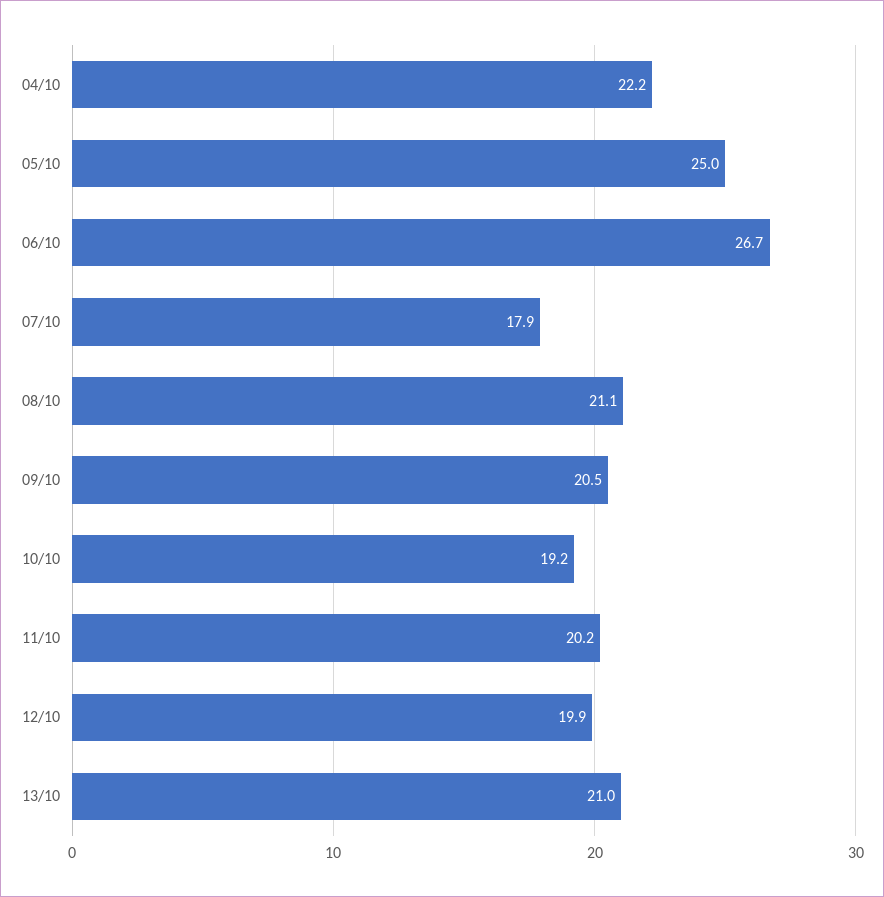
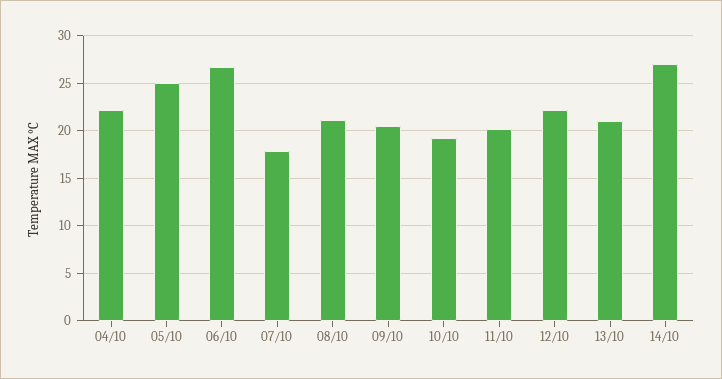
12/10: 19.9 -> 22
14/10: none -> 27

